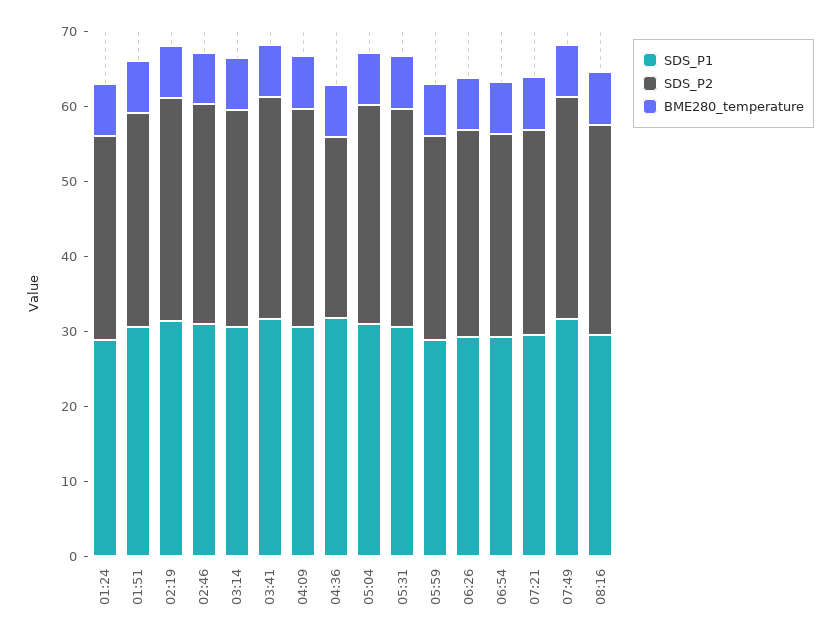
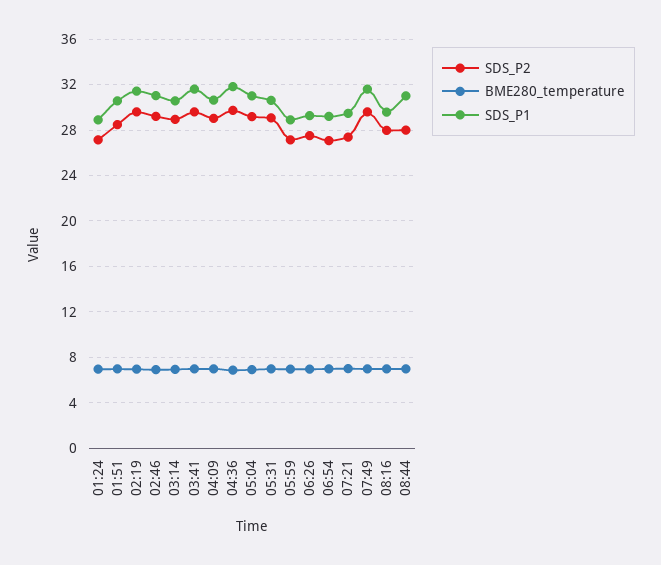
SDS_P2, 04:36: 24 -> 30
SDS_P2, 08:44: none -> 28
BME280_temperature, 08:44: none -> 7
SDS_P1, 08:44: none -> 31

